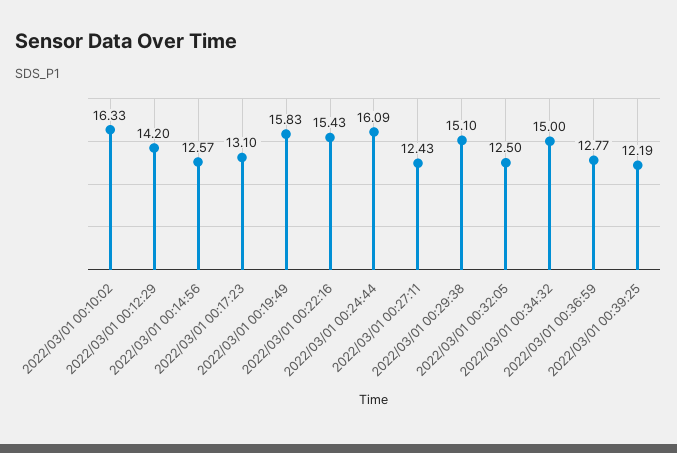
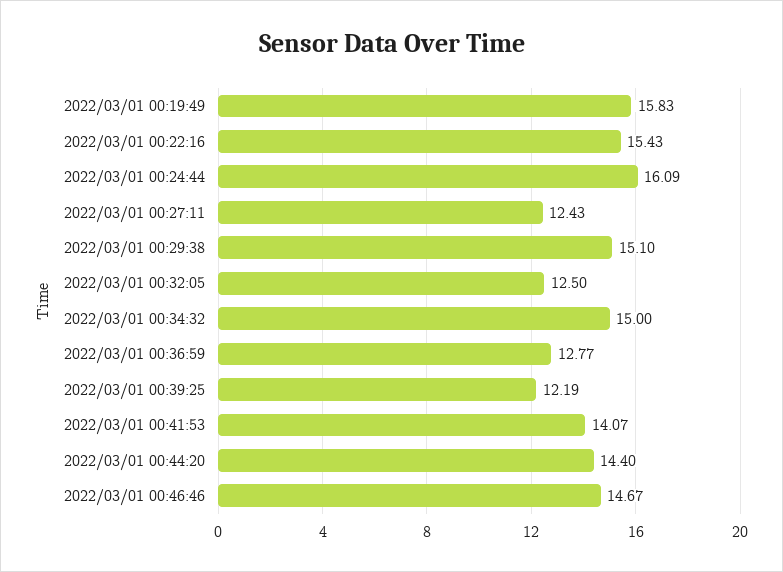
2022/03/01 00:10:02: 16.33 -> none
2022/03/01 00:12:29: 14.2 -> none
2022/03/01 00:14:56: 12.57 -> none
2022/03/01 00:17:23: 13.1 -> none
2022/03/01 00:41:53: none -> 14.07
2022/03/01 00:44:20: none -> 14.4
2022/03/01 00:46:46: none -> 14.67

